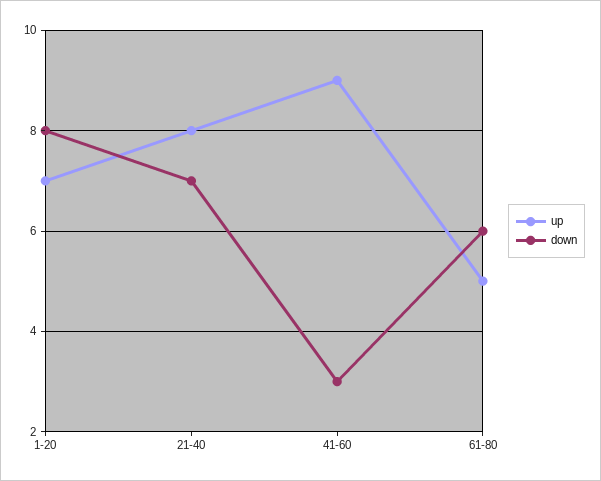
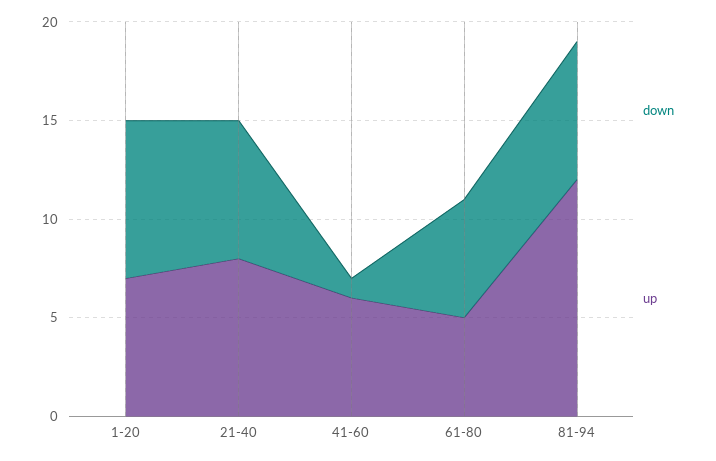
up, 41-60: 9 -> 6
down, 41-60: 3 -> 1
down, 81-94: none -> 7
up, 81-94: none -> 12

